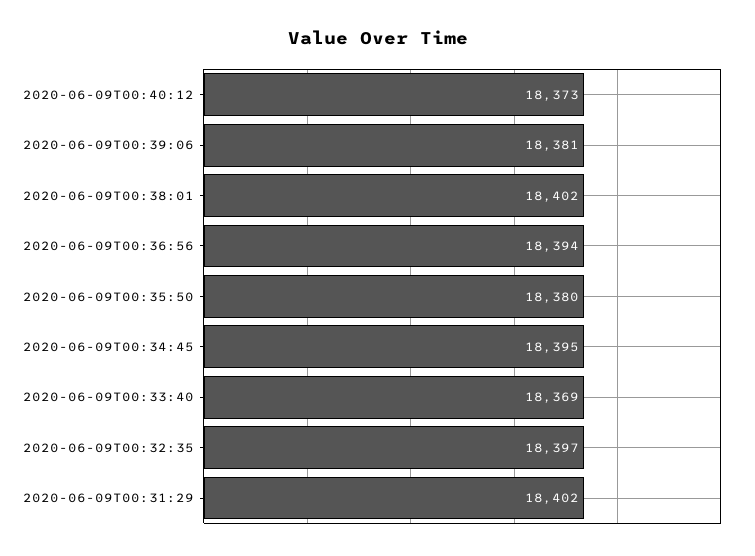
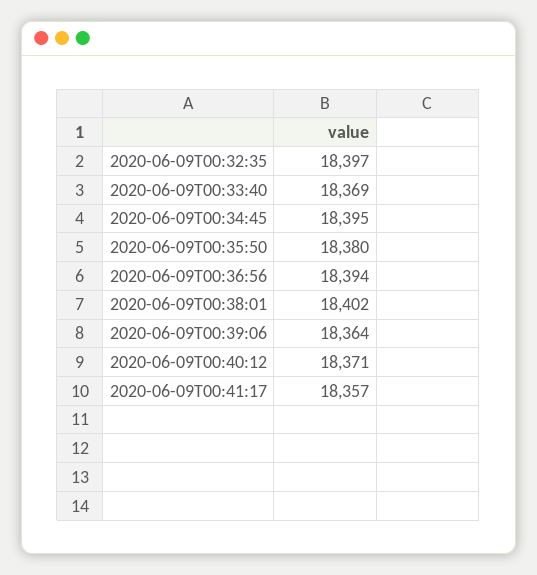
2020-06-09T00:40:12: 18373 -> 18371
2020-06-09T00:39:06: 18381 -> 18364
2020-06-09T00:31:29: 18402 -> none
2020-06-09T00:41:17: none -> 18357

